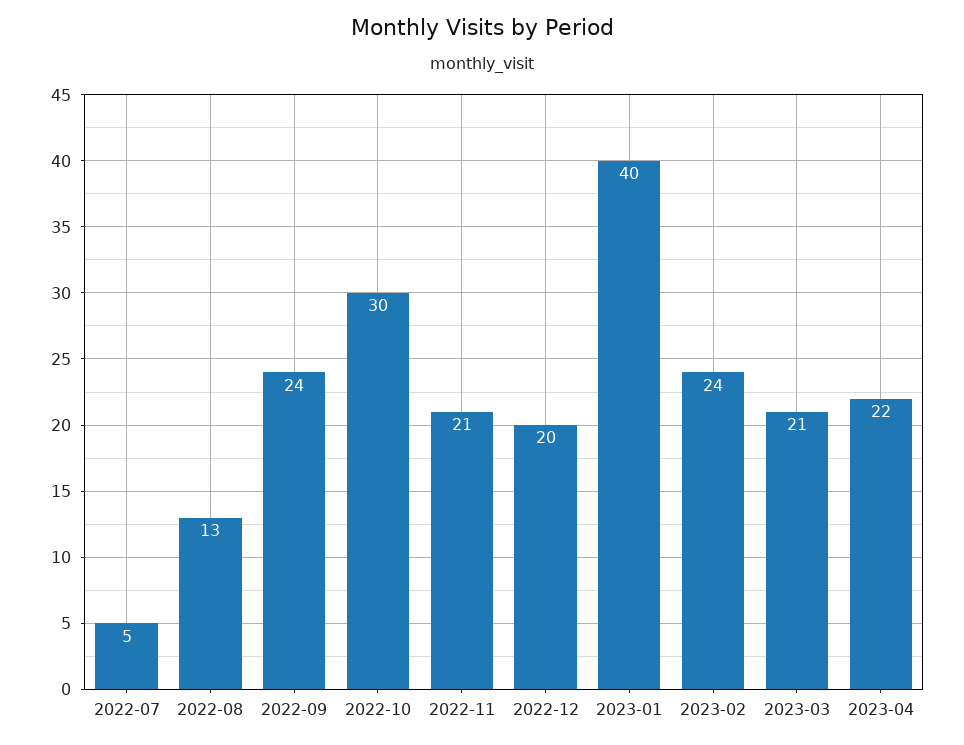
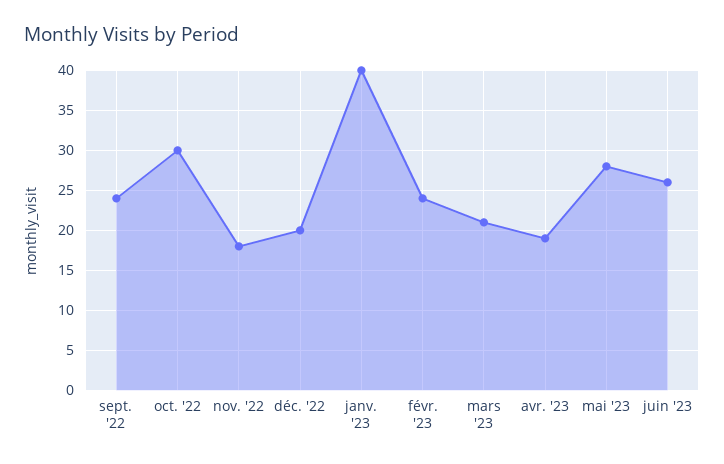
2022-07: 5 -> none
2022-08: 13 -> none
2022-11: 21 -> 18
2023-04: 22 -> 19
mai '23: none -> 28
juin '23: none -> 26

